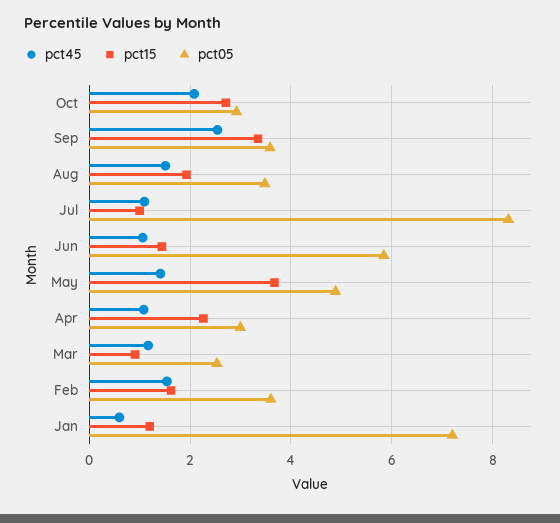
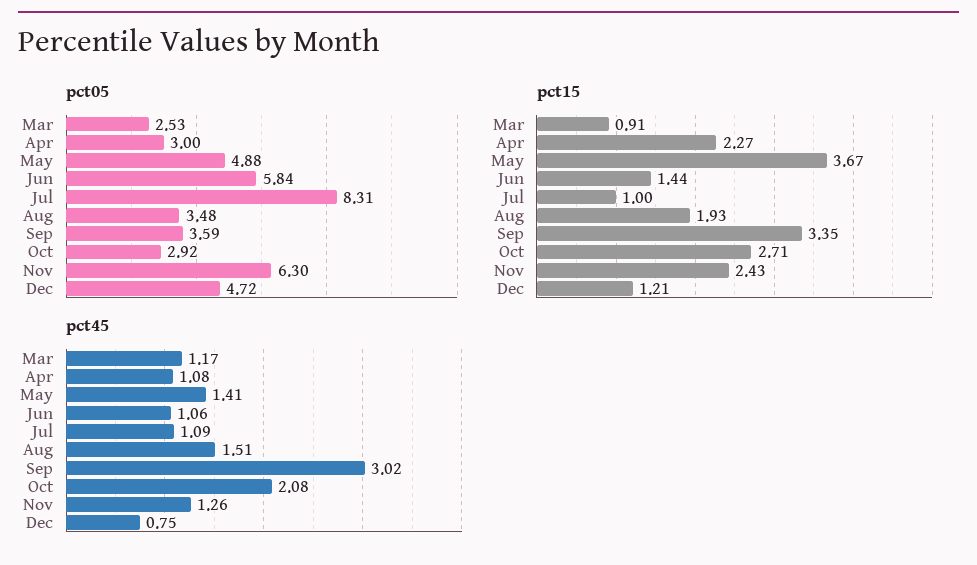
pct45, Sep: 2.6 -> 3.02
pct45, Feb: 1.6 -> none
pct15, Feb: 1.6 -> none
pct05, Feb: 3.6 -> none
pct45, Jan: 0.6 -> none
pct15, Jan: 1.2 -> none
pct05, Jan: 7.2 -> none
pct05, Nov: none -> 6.3
pct05, Dec: none -> 4.72
pct15, Nov: none -> 2.43
pct15, Dec: none -> 1.21
pct45, Nov: none -> 1.26
pct45, Dec: none -> 0.75

